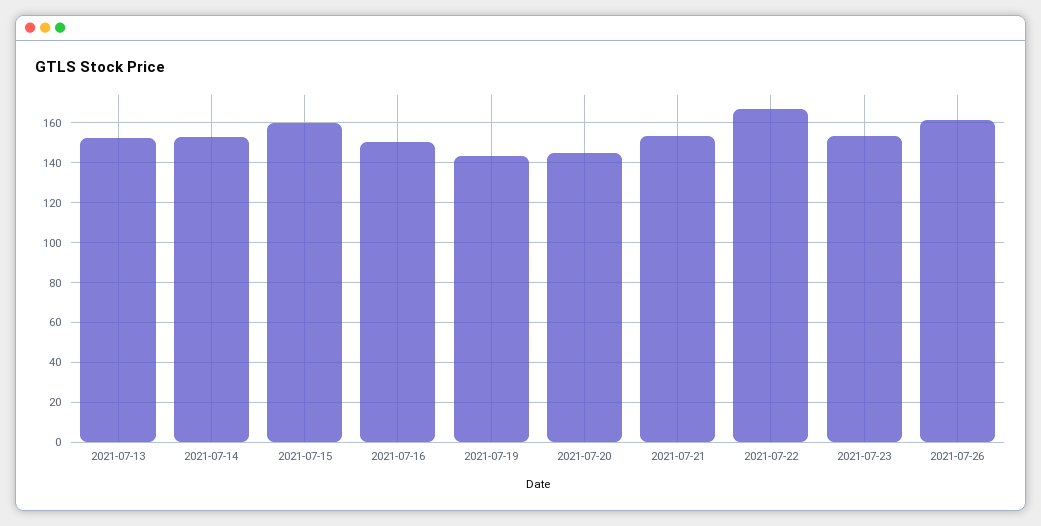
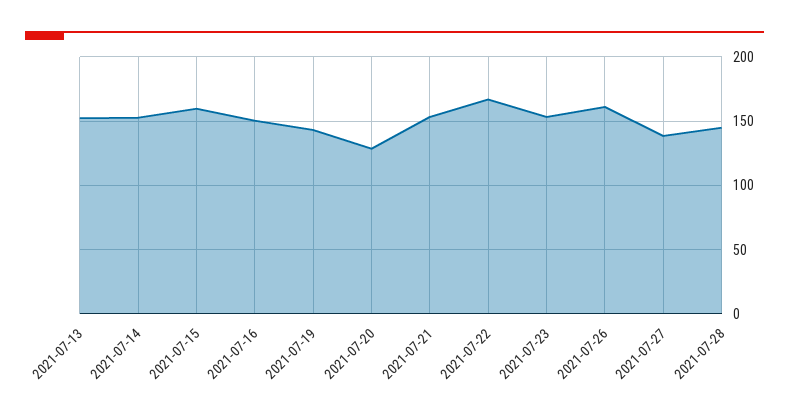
2021-07-20: 145 -> 130
2021-07-27: none -> 140
2021-07-28: none -> 145

